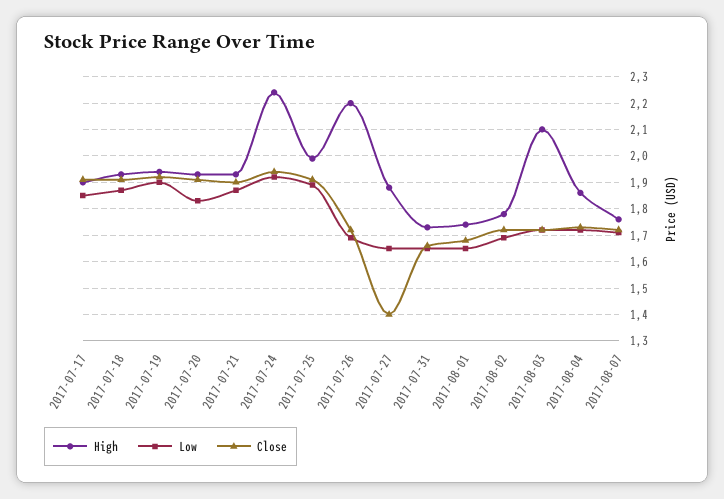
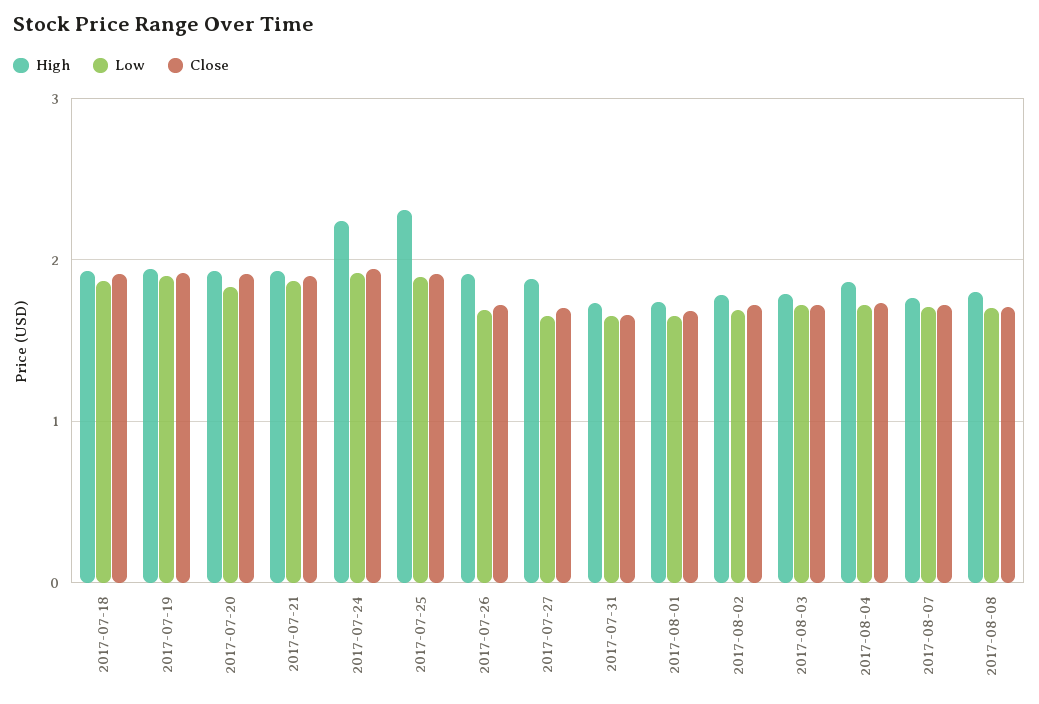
High, 2017-07-17: 1.9 -> none
Low, 2017-07-17: 1.85 -> none
Close, 2017-07-17: 1.9 -> none
High, 2017-07-25: 2 -> 2.3
High, 2017-07-26: 2.2 -> 1.9
Close, 2017-07-27: 1.4 -> 1.7
High, 2017-08-03: 2.1 -> 1.8
High, 2017-08-08: none -> 1.8
Low, 2017-08-08: none -> 1.7
Close, 2017-08-08: none -> 1.7

